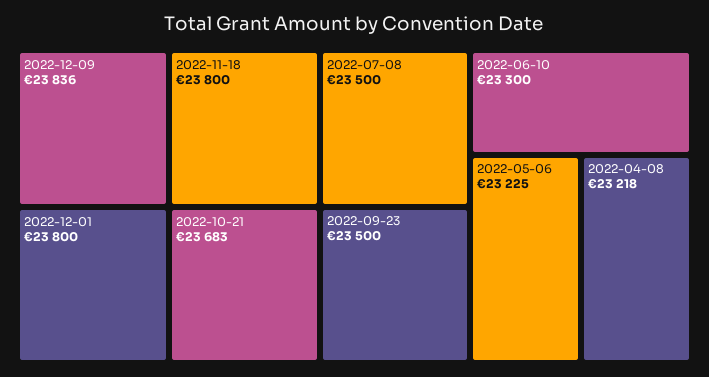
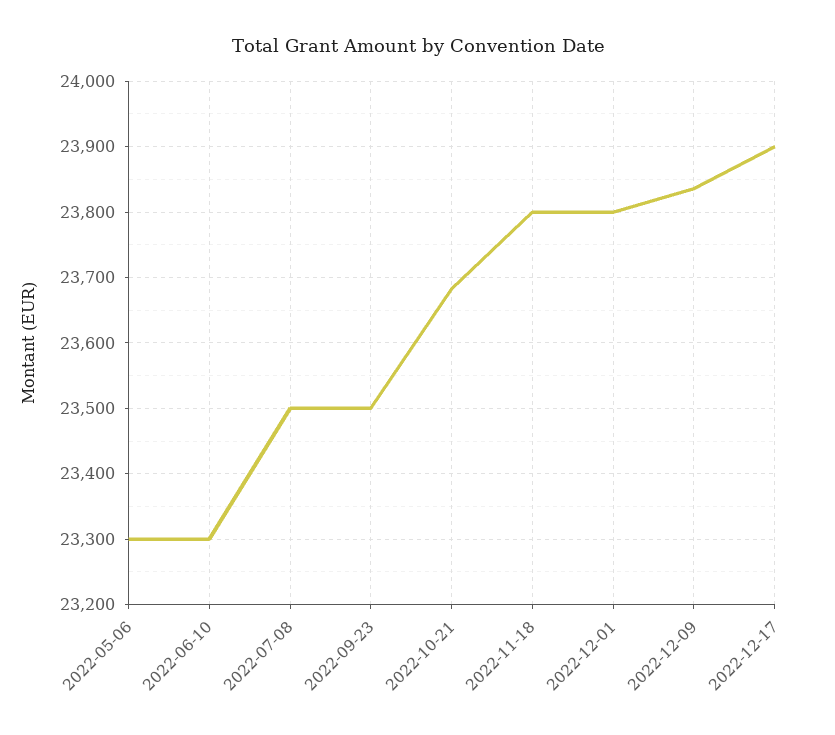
2022-05-06: 23225 -> 23300
2022-04-08: 23218 -> none
2022-12-17: none -> 23900

